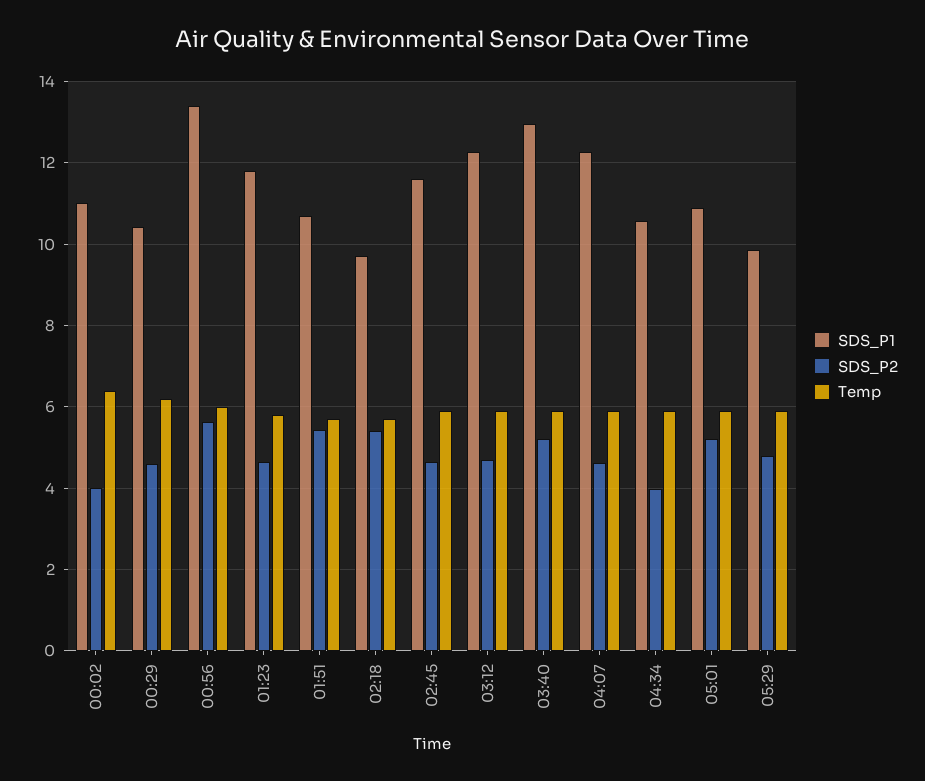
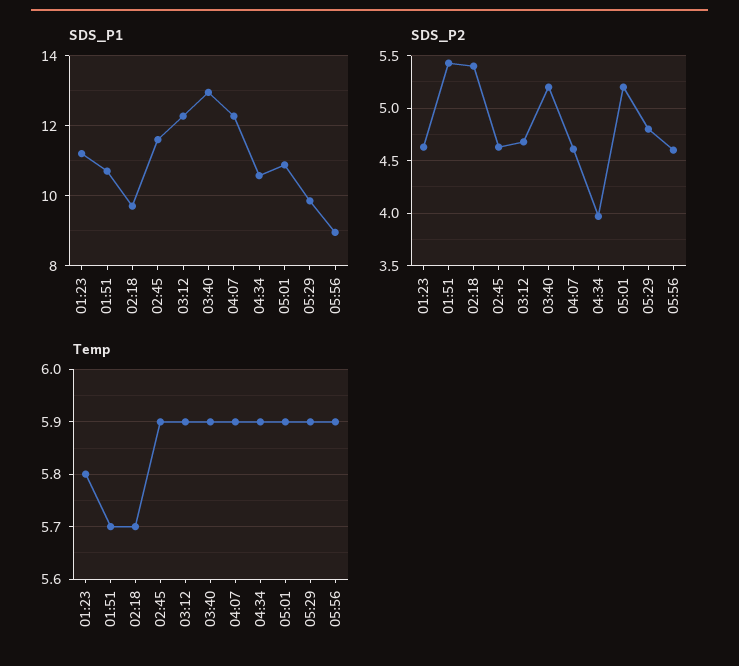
SDS_P1, 00:02: 11 -> none
SDS_P2, 00:02: 4 -> none
Temp, 00:02: 6.4 -> none
SDS_P1, 00:29: 10.4 -> none
SDS_P2, 00:29: 4.6 -> none
Temp, 00:29: 6.2 -> none
SDS_P1, 00:56: 13.4 -> none
SDS_P2, 00:56: 5.6 -> none
Temp, 00:56: 6 -> none
SDS_P1, 01:23: 11.8 -> 11.2
SDS_P1, 05:56: none -> 9
SDS_P2, 05:56: none -> 4.6
Temp, 05:56: none -> 5.9

